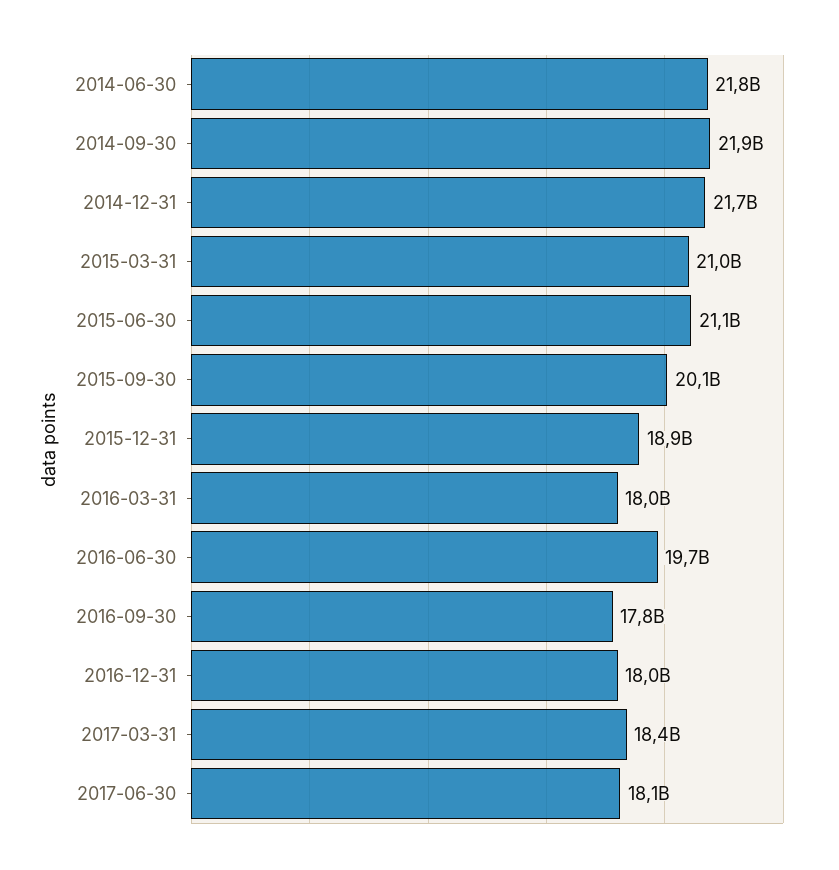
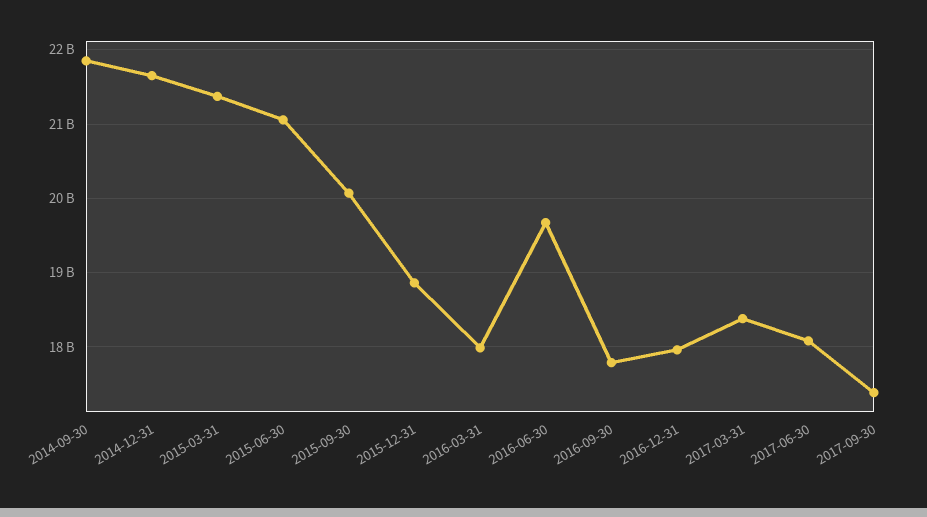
2014-06-30: 21800000000 -> none
2015-03-31: 21000000000 -> 21400000000
2017-09-30: none -> 17400000000

